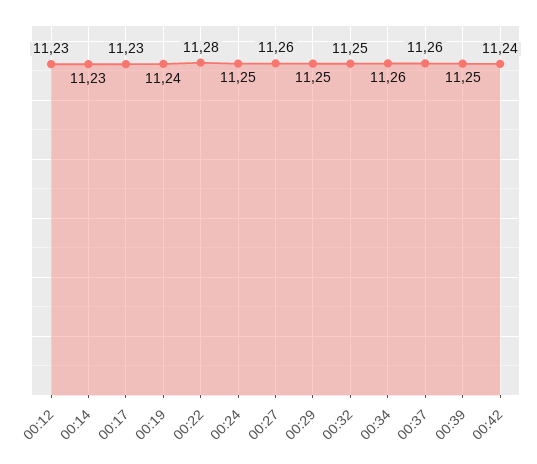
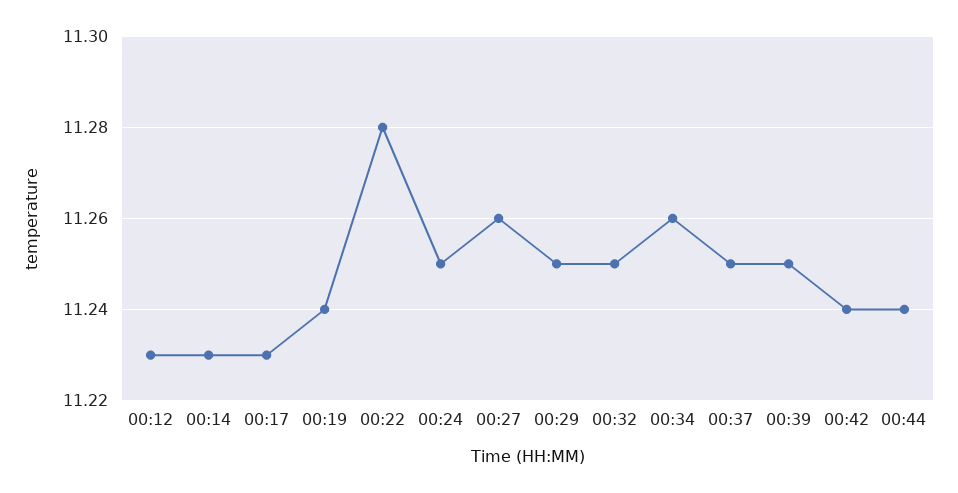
00:37: 11.26 -> 11.25
00:44: none -> 11.24

